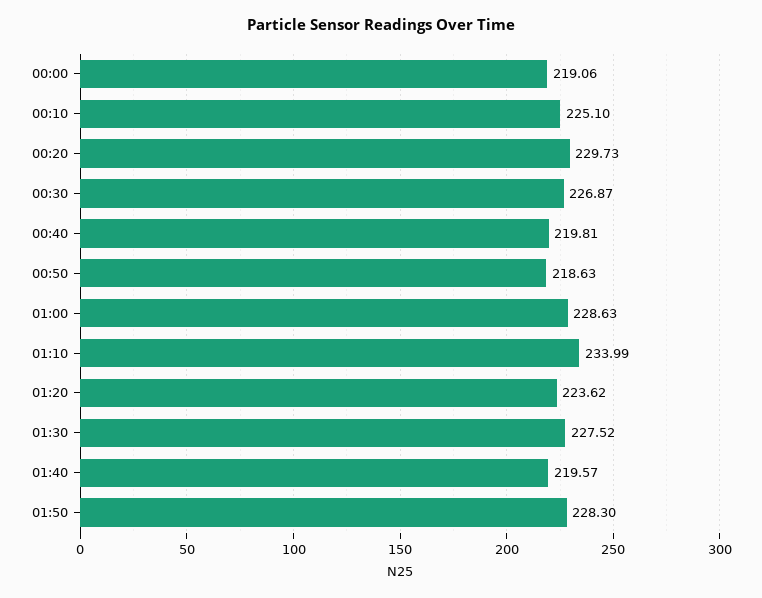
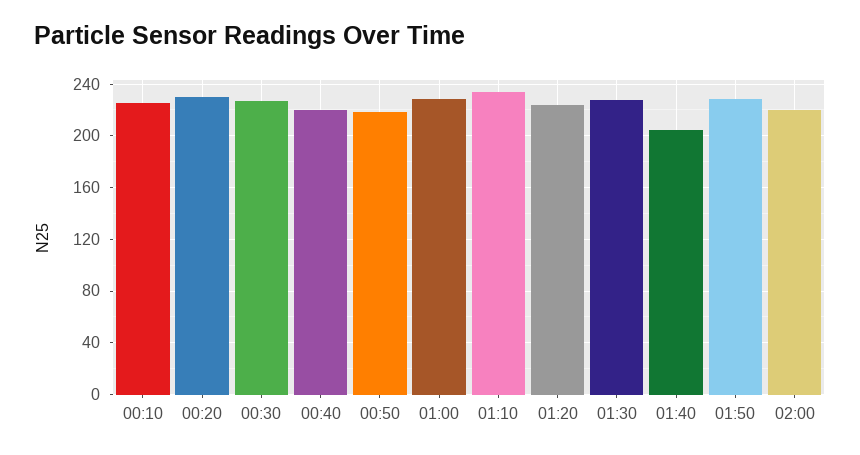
00:00: 219.06 -> none
01:40: 219.57 -> 205
02:00: none -> 220

